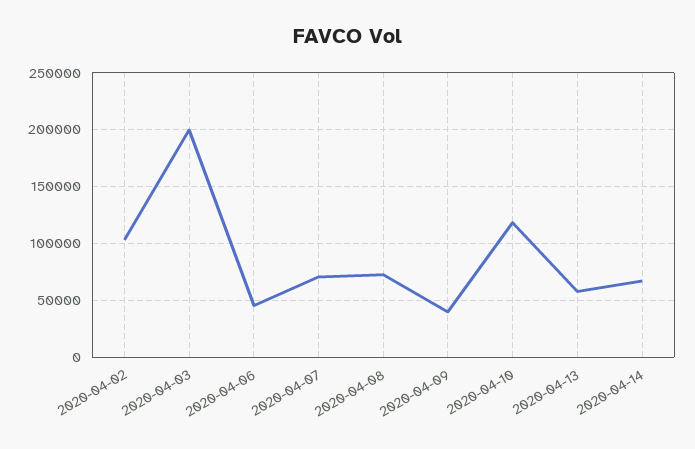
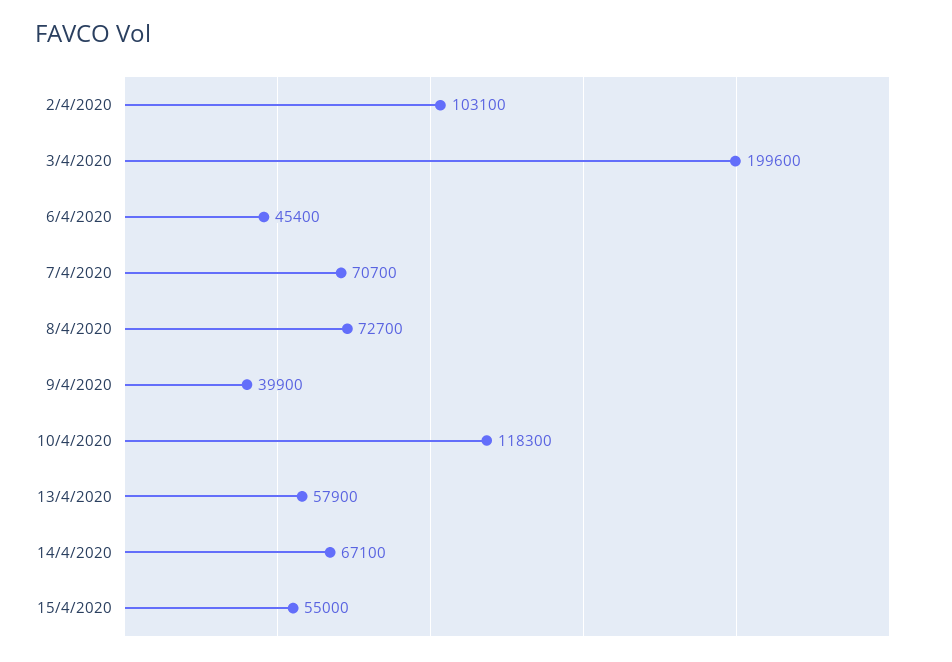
15/4/2020: none -> 55000

